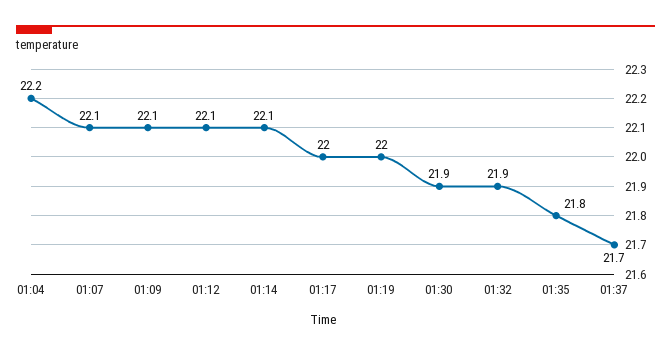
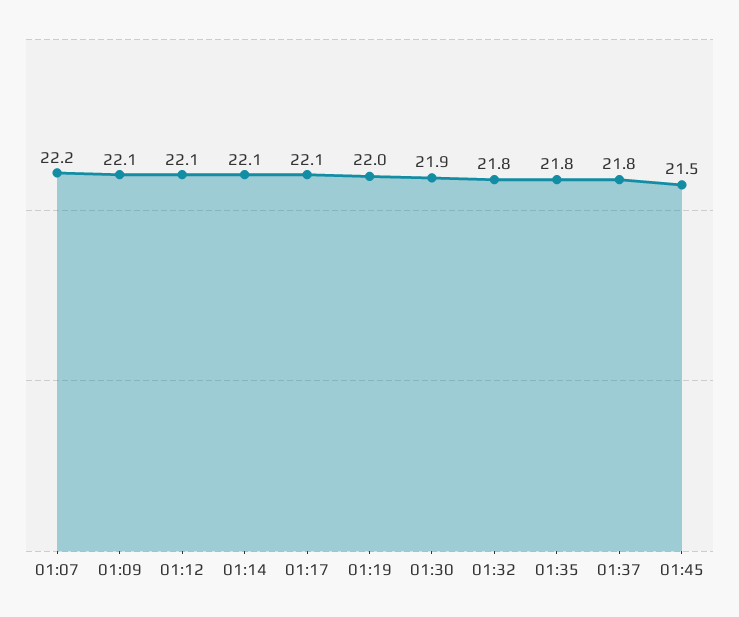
01:04: 22.2 -> none
01:07: 22.1 -> 22.2
01:17: 22 -> 22.1
01:32: 21.9 -> 21.8
01:37: 21.7 -> 21.8
01:45: none -> 21.5

